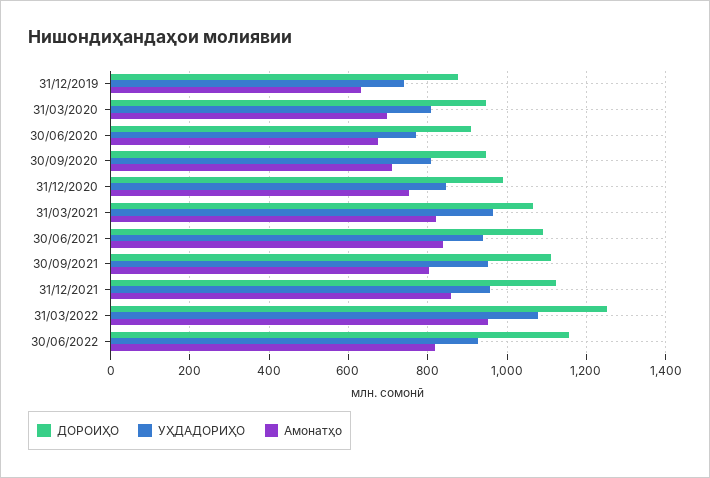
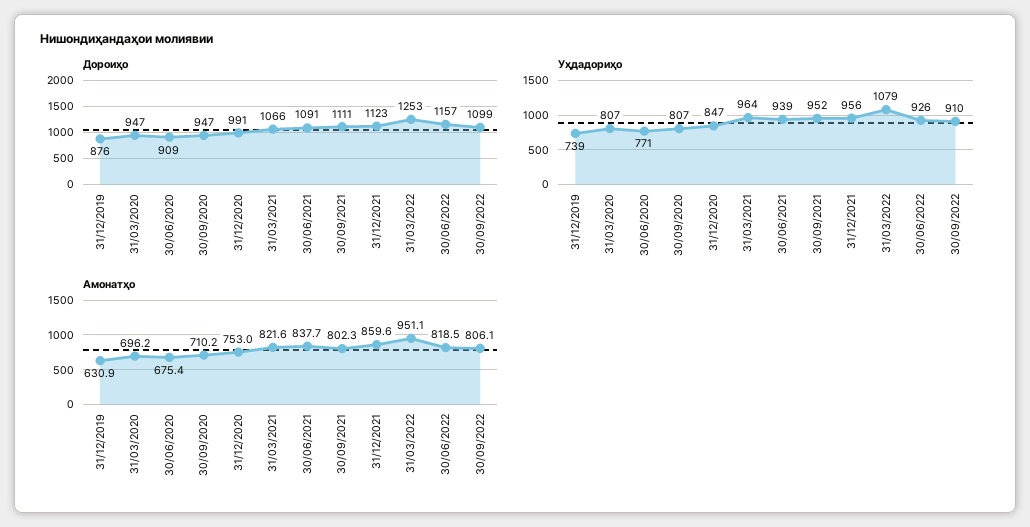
ДОРОИҲО, 30/09/2022: none -> 1099
УҲДАДОРИҲО, 30/09/2022: none -> 910
Амонатҳо, 30/09/2022: none -> 806.1

